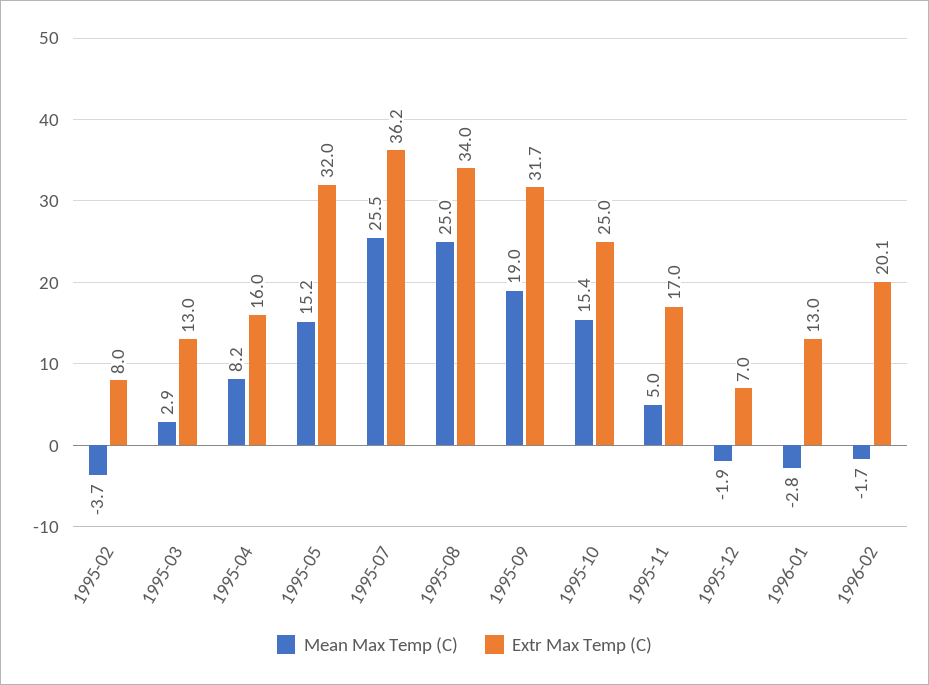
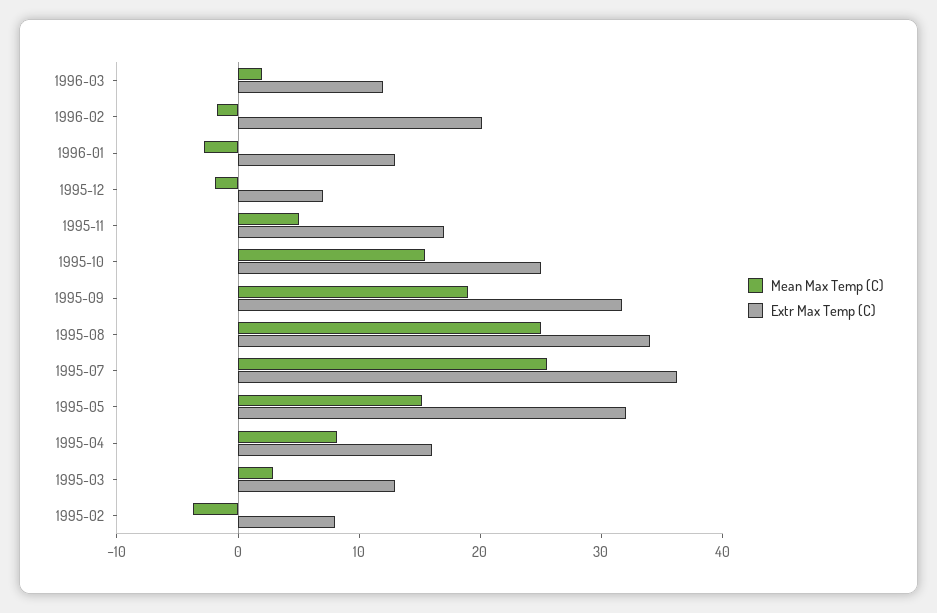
Mean Max Temp (C), 1996-03: none -> 2
Extr Max Temp (C), 1996-03: none -> 12

